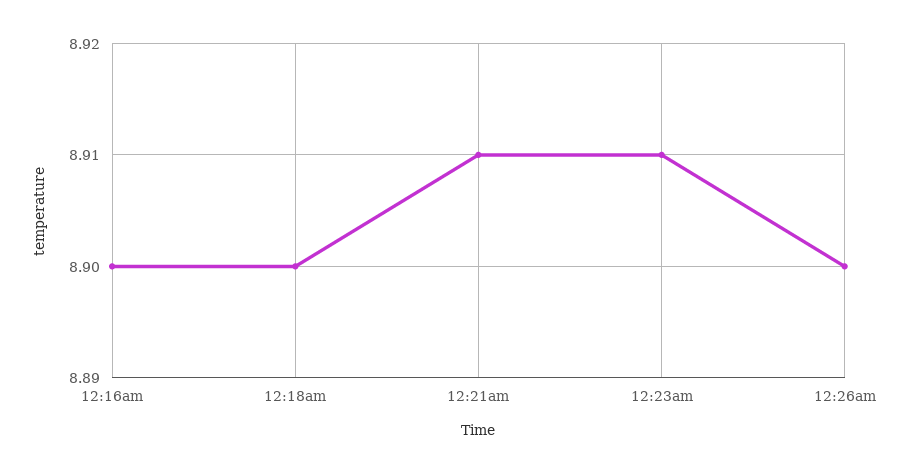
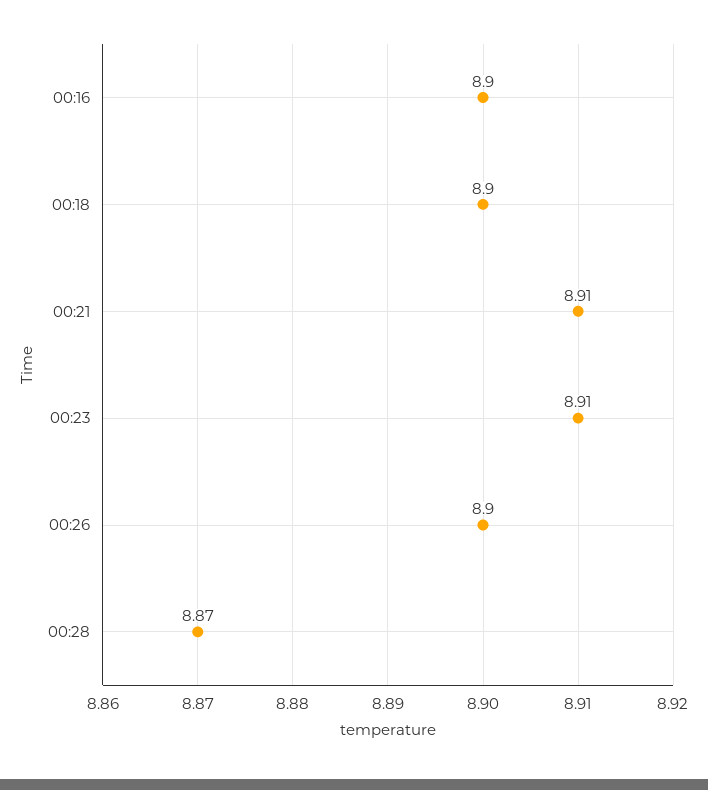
00:28: none -> 8.87

